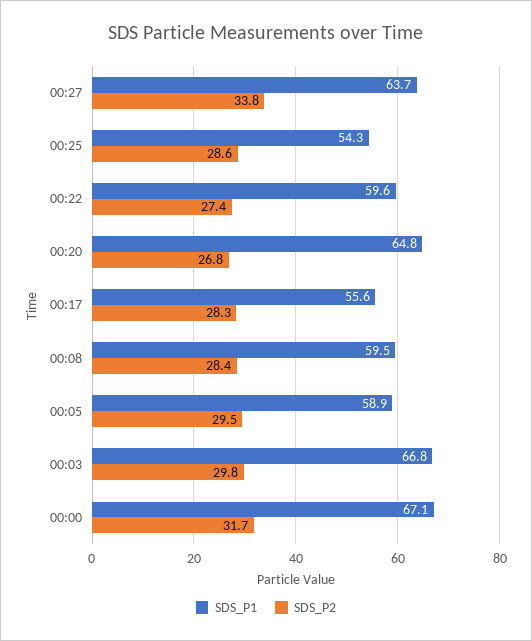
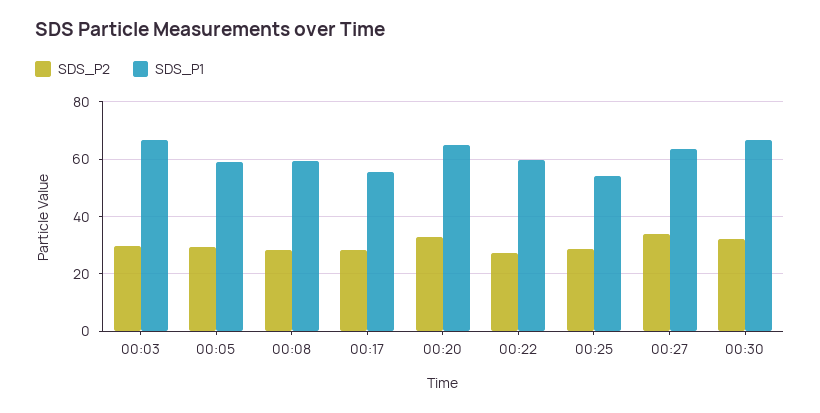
SDS_P2, 00:20: 26.8 -> 32.5
SDS_P1, 00:00: 67.1 -> none
SDS_P2, 00:00: 31.7 -> none
SDS_P2, 00:30: none -> 32.5
SDS_P1, 00:30: none -> 67.5

